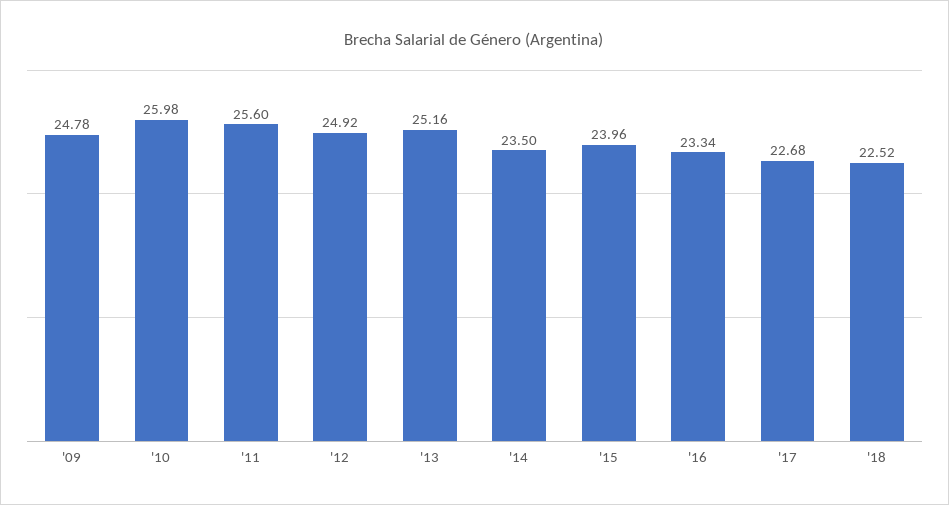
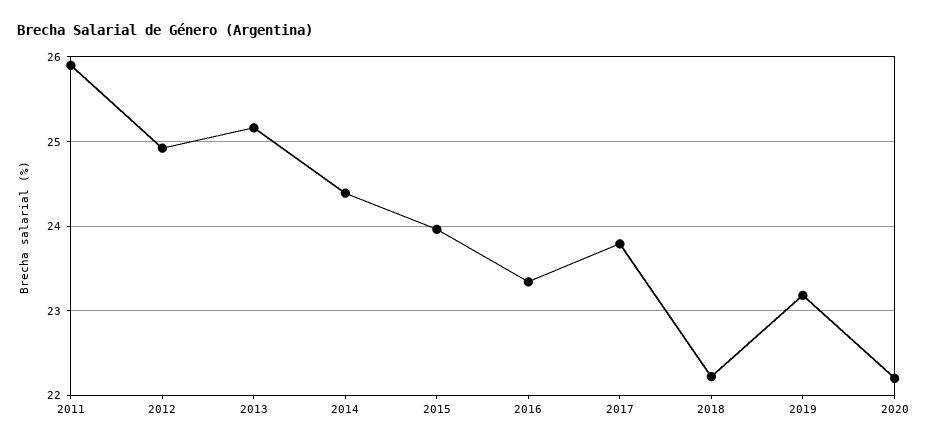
'09: 24.78 -> none
'10: 25.98 -> none
'11: 25.6 -> 25.9
'14: 23.5 -> 24.4
'17: 22.68 -> 23.8
'18: 22.52 -> 22.2
2019: none -> 23.2
2020: none -> 22.2

